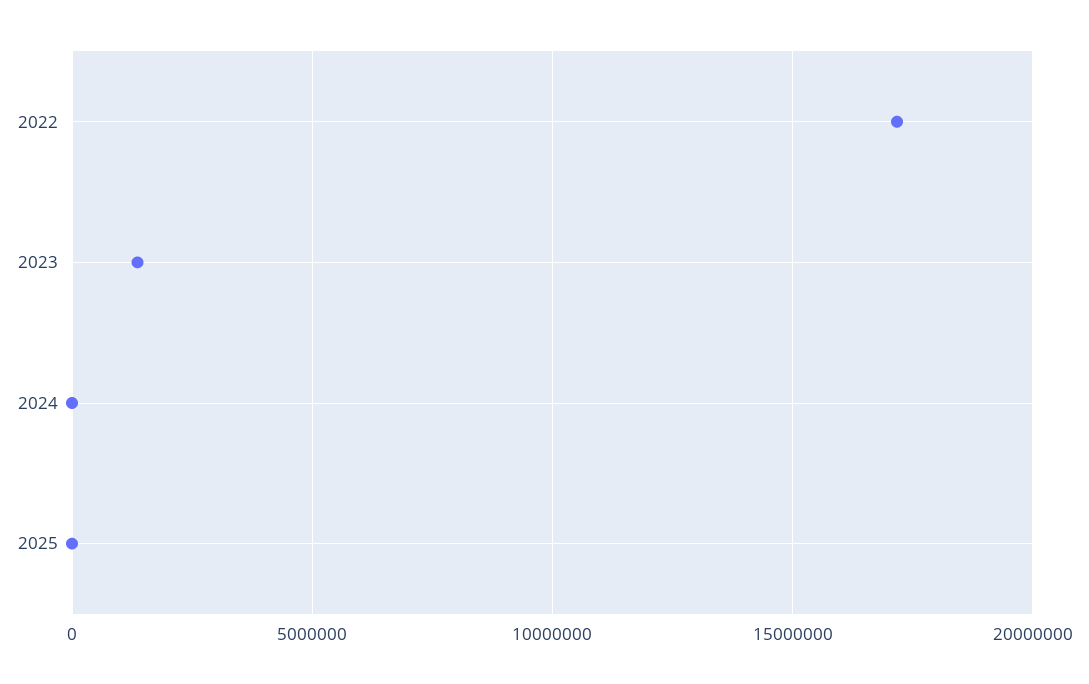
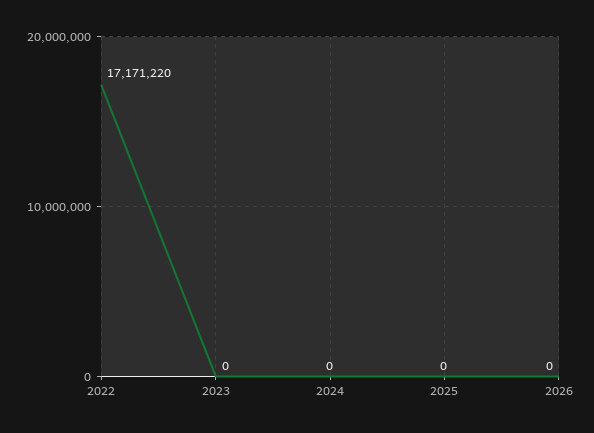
2023: 1500000 -> 0
2026: none -> 0

